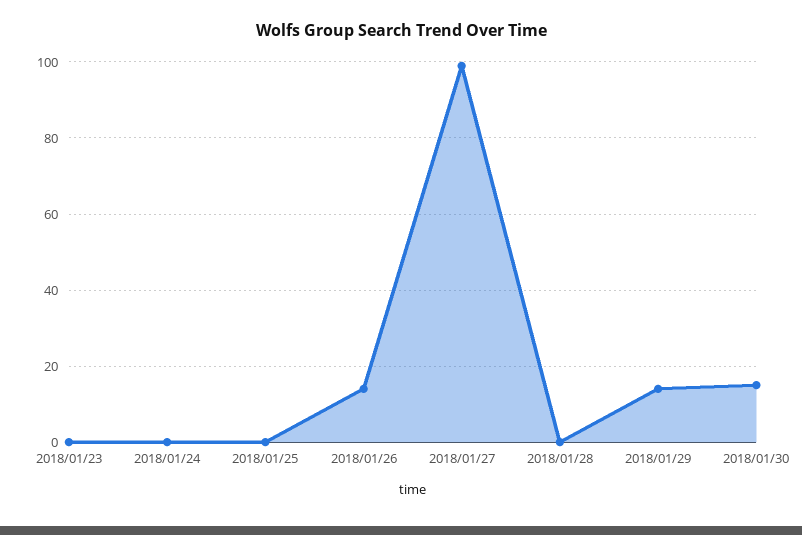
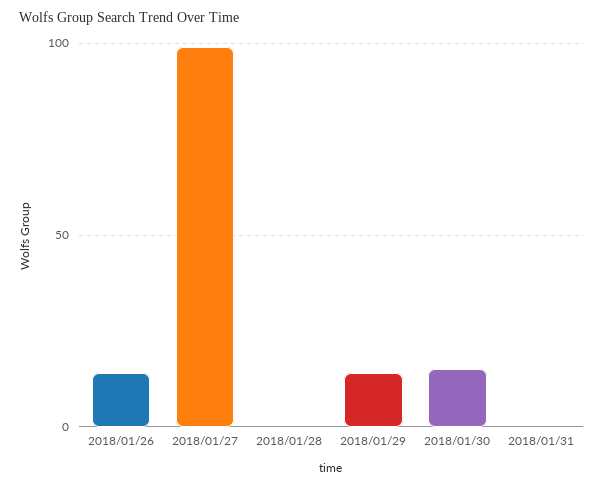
2018/01/23: 0 -> none
2018/01/24: 0 -> none
2018/01/25: 0 -> none
2018/01/31: none -> 0

